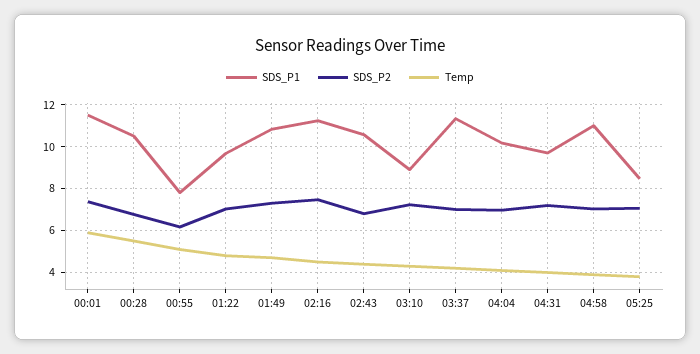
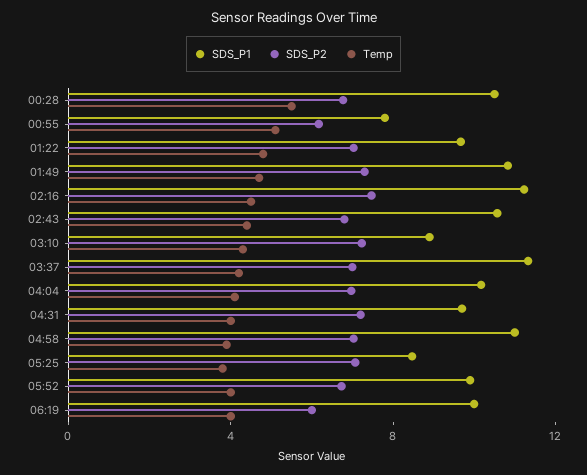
SDS_P1, 00:01: 11.5 -> none
SDS_P2, 00:01: 7.5 -> none
Temp, 00:01: 6 -> none
SDS_P1, 05:52: none -> 10
SDS_P2, 05:52: none -> 7
Temp, 05:52: none -> 4
SDS_P1, 06:19: none -> 10
SDS_P2, 06:19: none -> 6
Temp, 06:19: none -> 4

